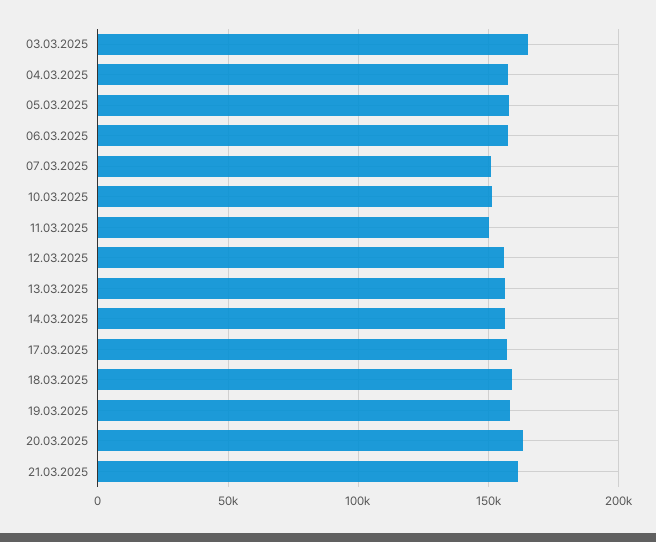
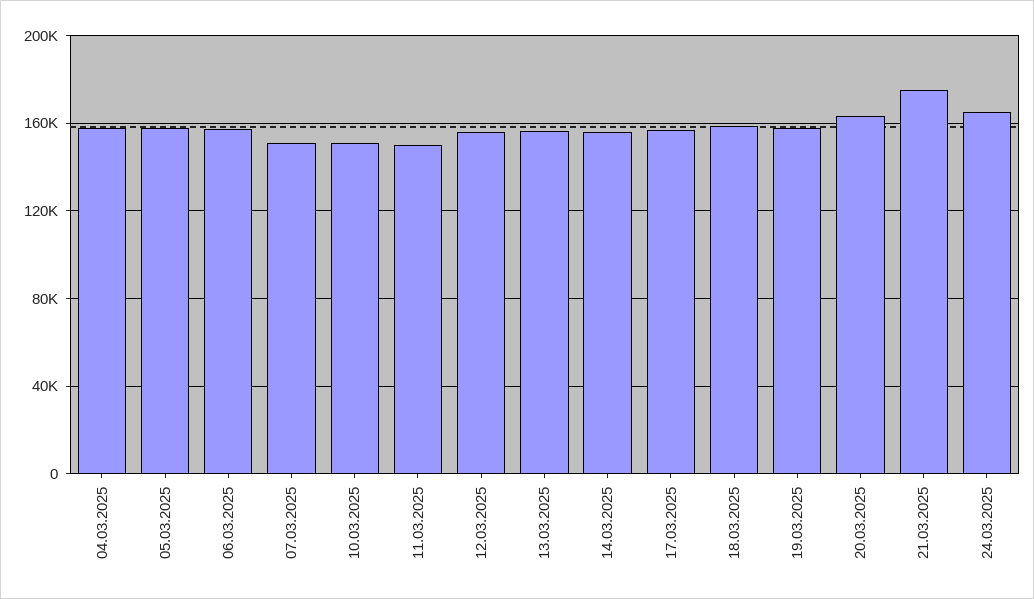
03.03.2025: 165000 -> none
21.03.2025: 160000 -> 175000
24.03.2025: none -> 165000

